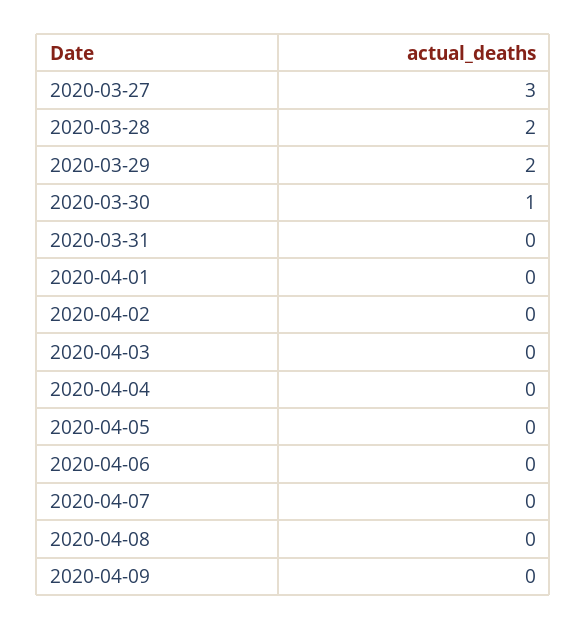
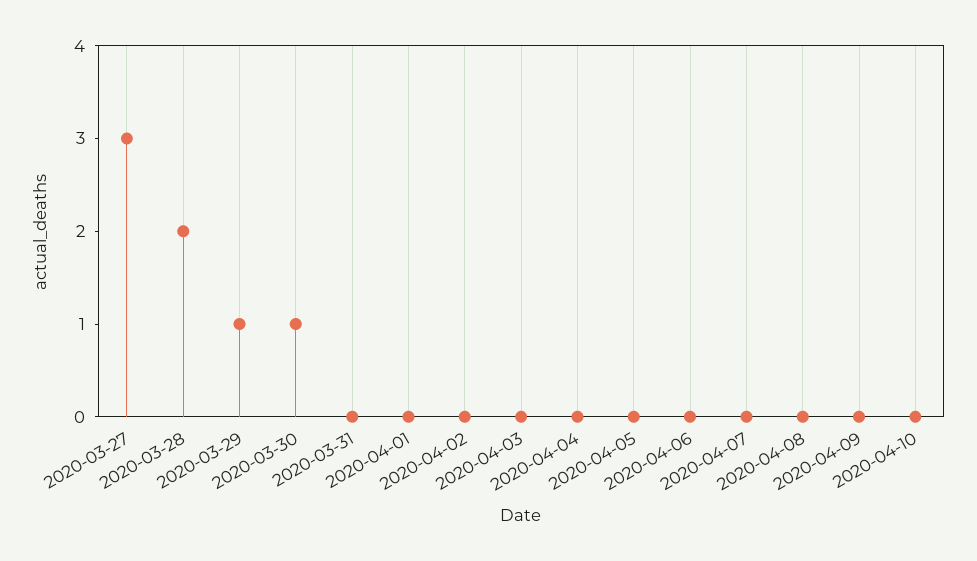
2020-03-29: 2 -> 1
2020-04-10: none -> 0

